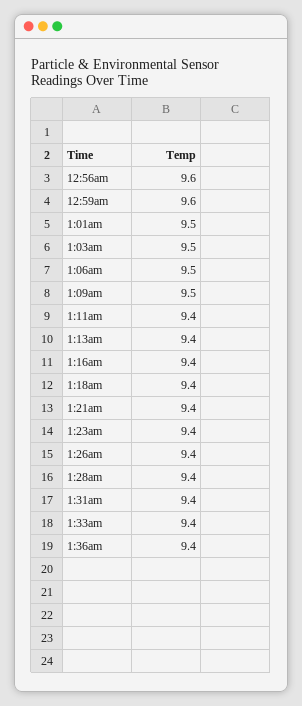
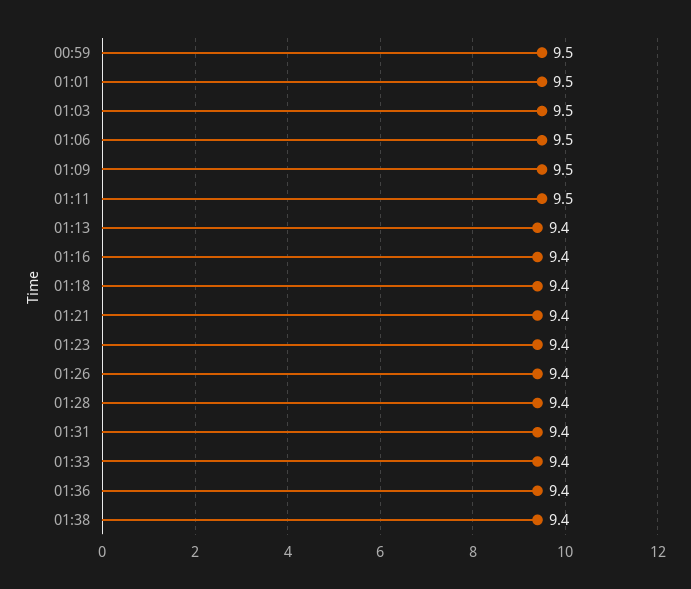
12:56am: 9.6 -> none
12:59am: 9.6 -> 9.5
1:11am: 9.4 -> 9.5
01:38: none -> 9.4

